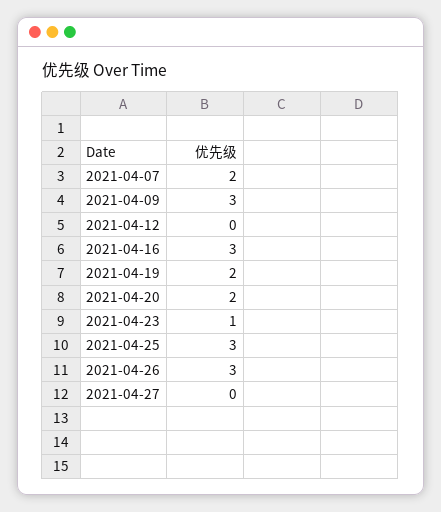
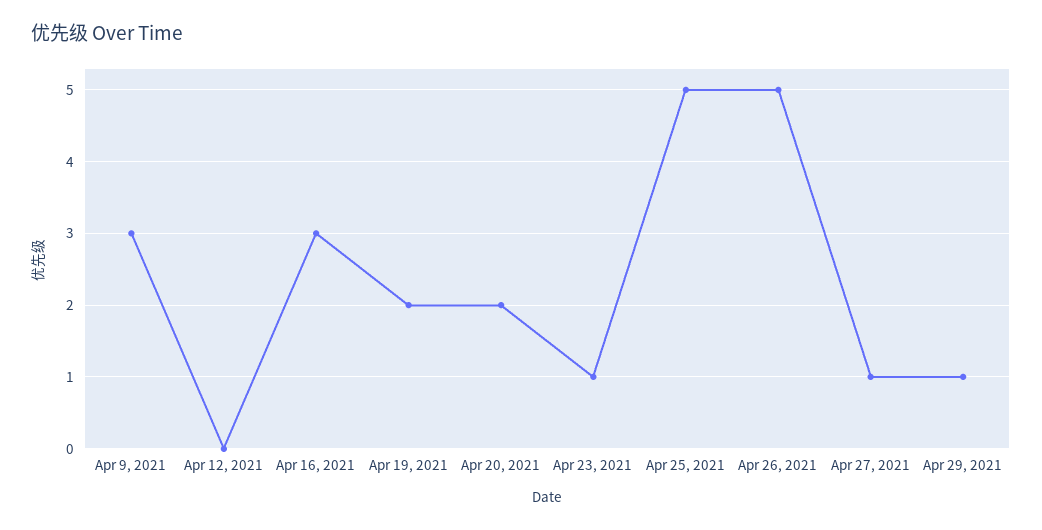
2021-04-07: 2 -> none
2021-04-25: 3 -> 5
2021-04-26: 3 -> 5
2021-04-27: 0 -> 1
Apr 29, 2021: none -> 1

